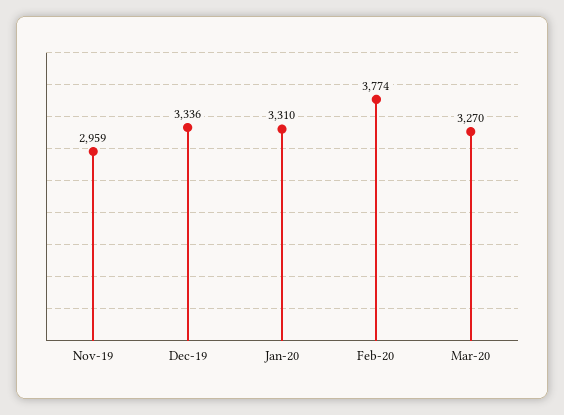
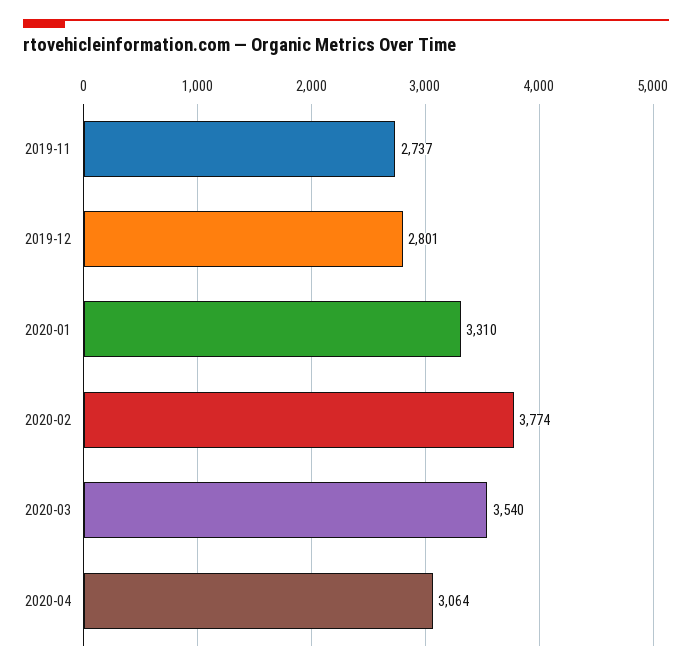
Nov-19: 2959 -> 2737
Dec-19: 3336 -> 2801
Mar-20: 3270 -> 3540
2020-04: none -> 3064

